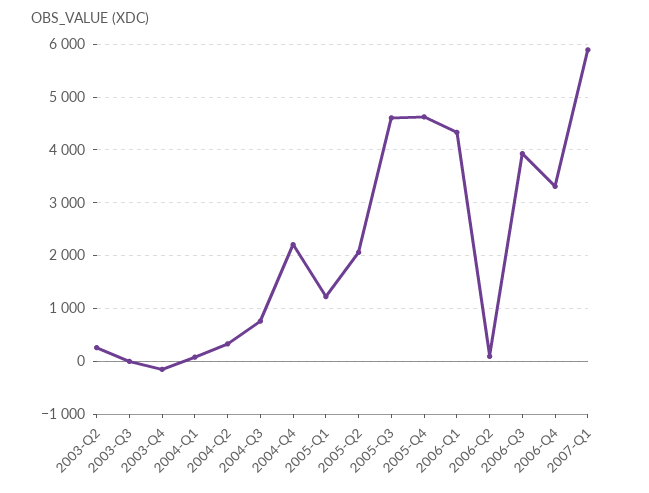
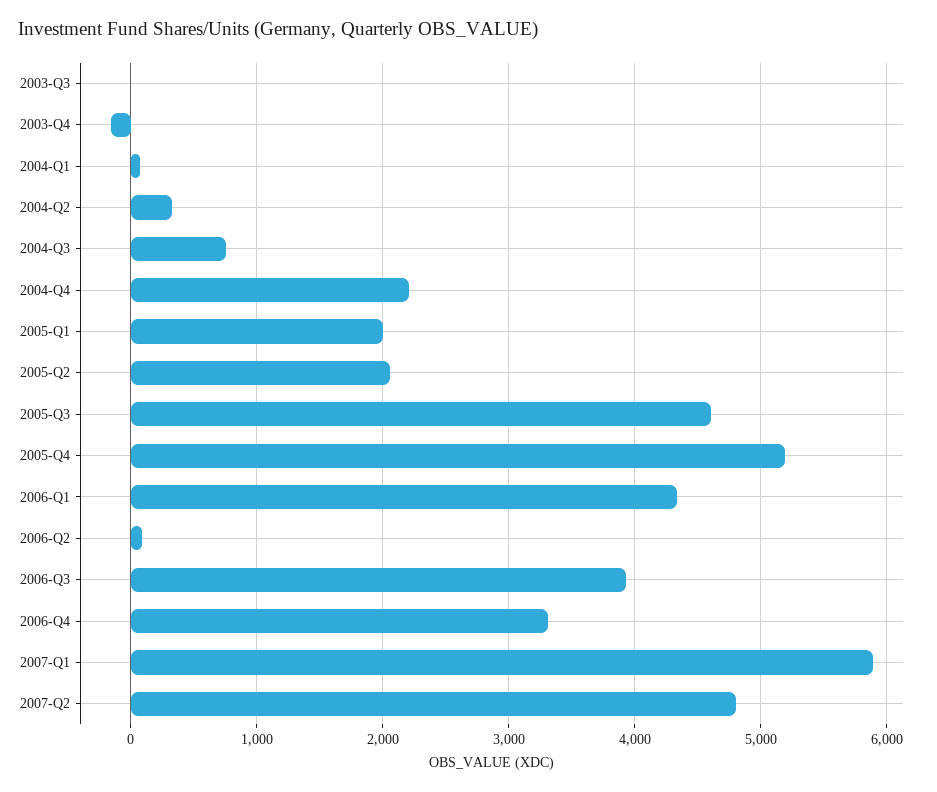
2003-Q2: 200 -> none
2005-Q1: 1200 -> 2000
2005-Q4: 4600 -> 5200
2007-Q2: none -> 4800

